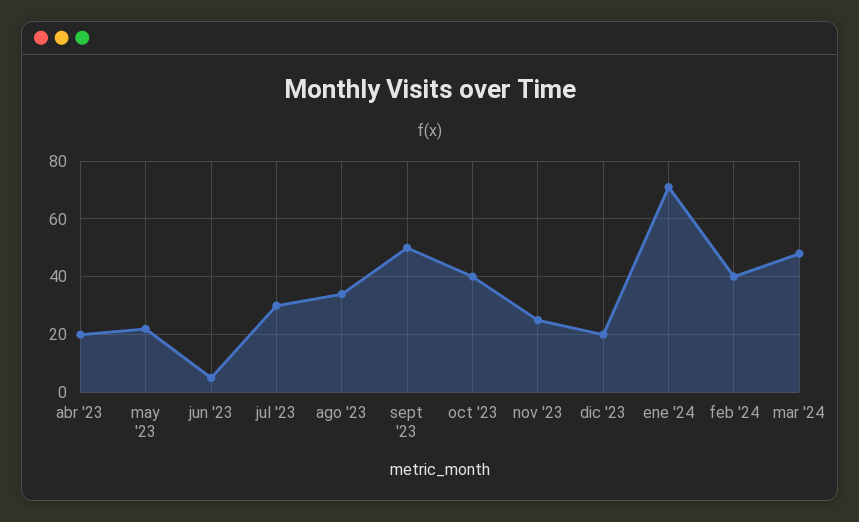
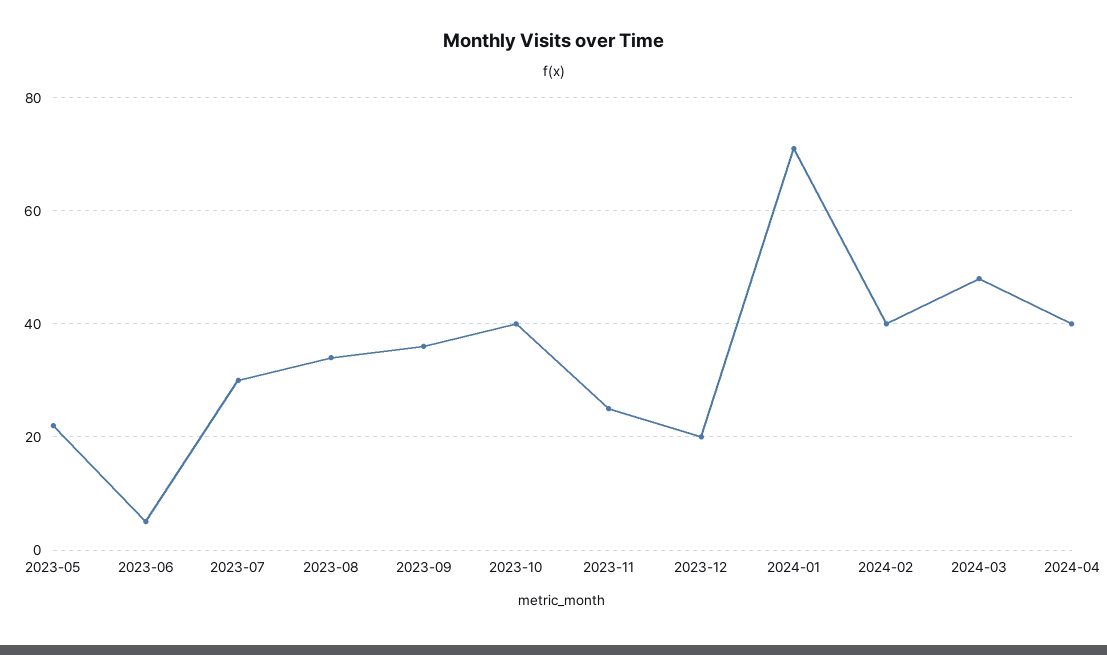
abr '23: 20 -> none
sept '23: 50 -> 35
2024-04: none -> 40

